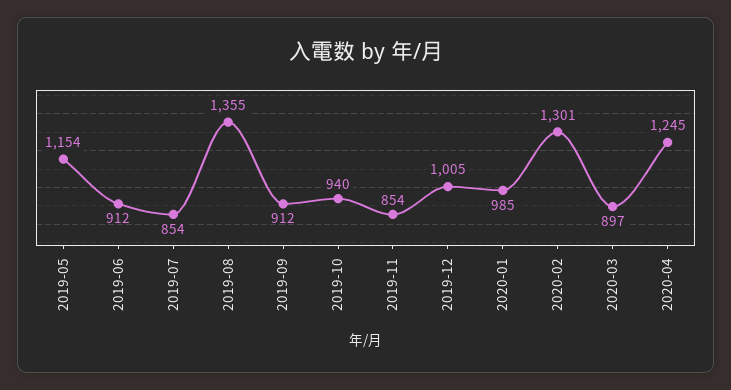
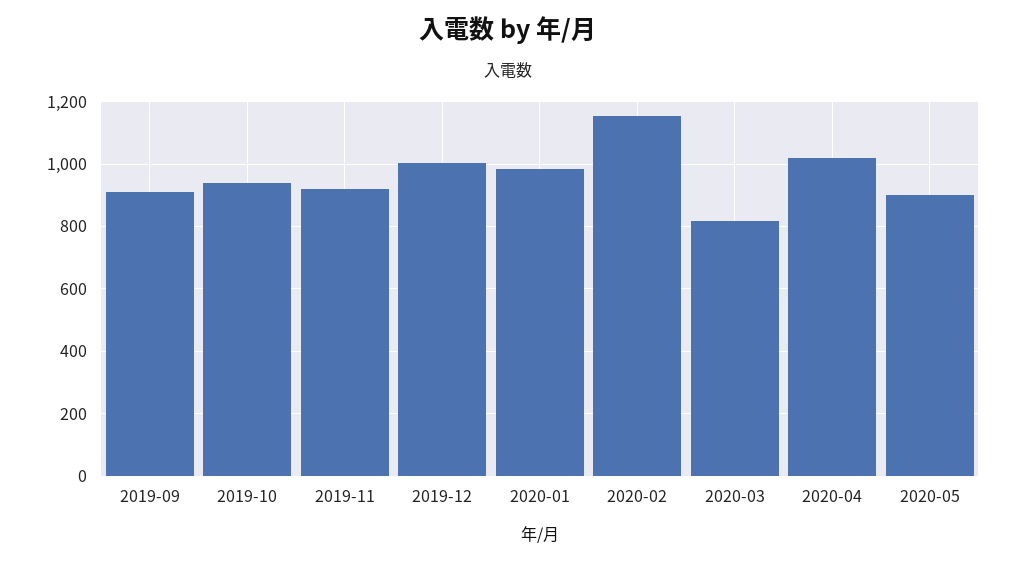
2019-05: 1154 -> none
2019-06: 912 -> none
2019-07: 854 -> none
2019-08: 1355 -> none
2019-11: 854 -> 920
2020-02: 1301 -> 1160
2020-03: 897 -> 820
2020-04: 1245 -> 1020
2020-05: none -> 900

